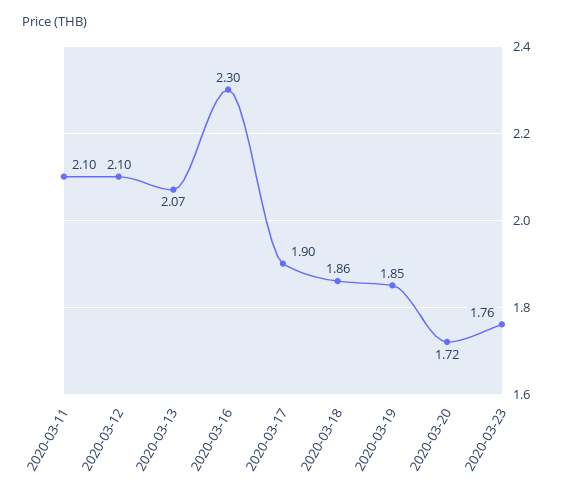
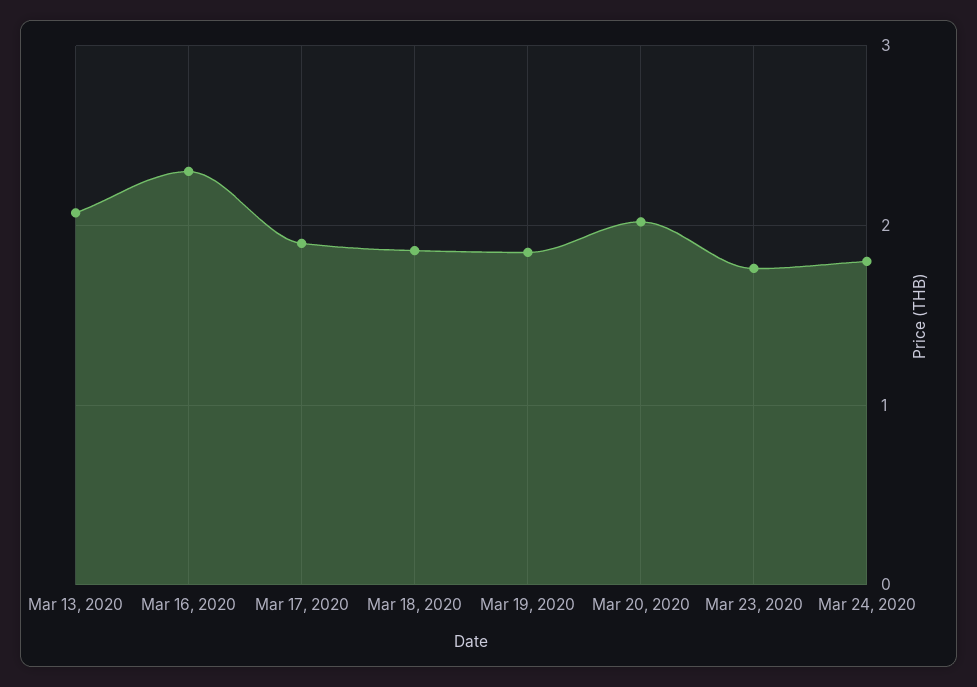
2020-03-11: 2.1 -> none
2020-03-12: 2.1 -> none
2020-03-20: 1.72 -> 2
Mar 24, 2020: none -> 1.8

